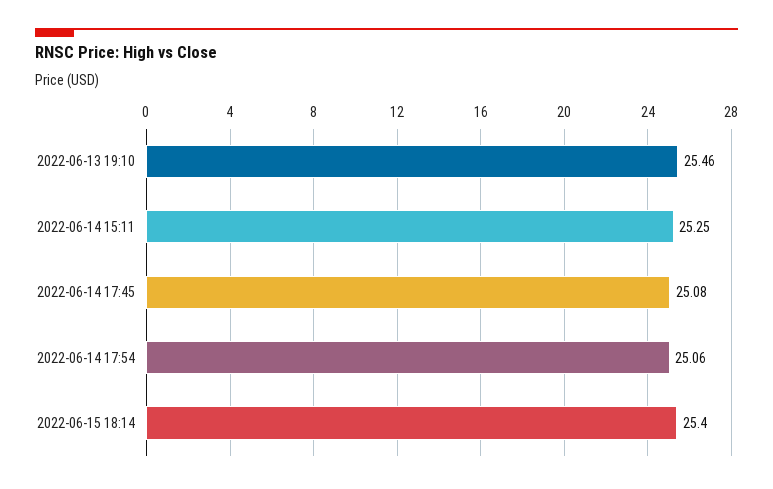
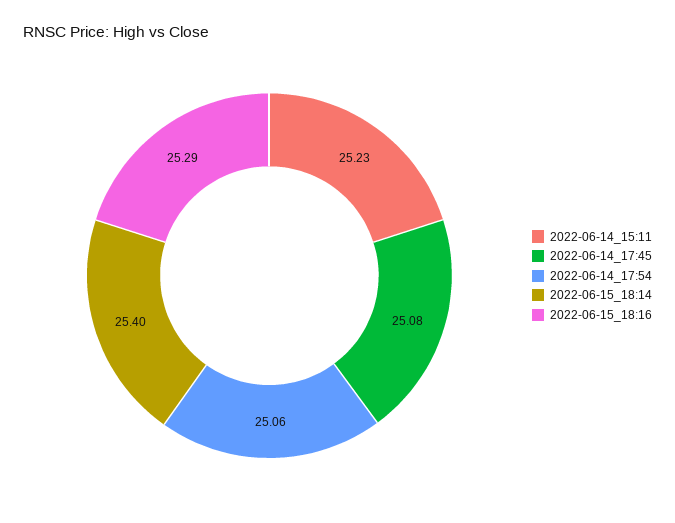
2022-06-13 19:10: 25.46 -> none
2022-06-14 15:11: 25.25 -> 25.23
2022-06-15_18:16: none -> 25.29

